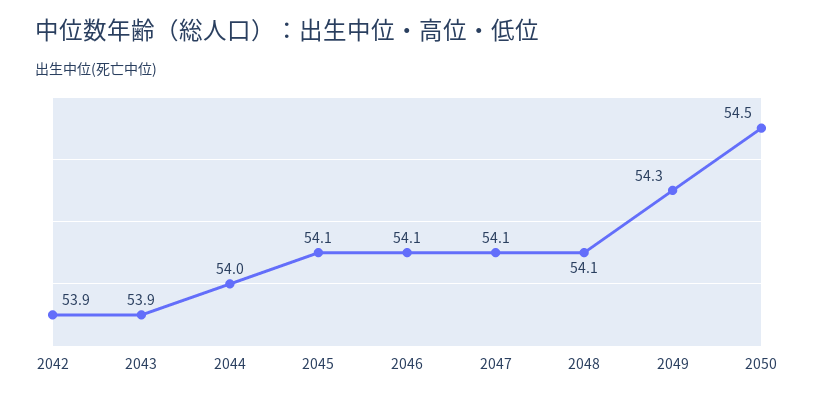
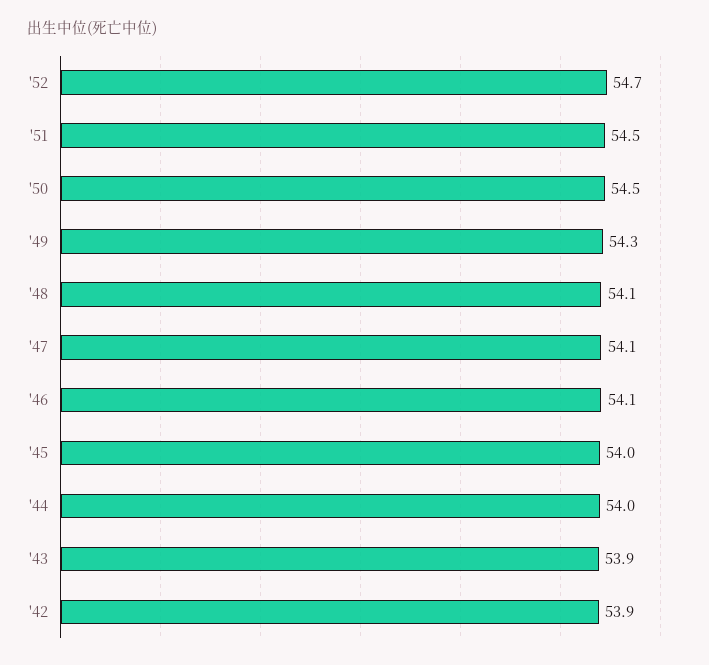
2045: 54.1 -> 54
'52: none -> 54.7
'51: none -> 54.5

